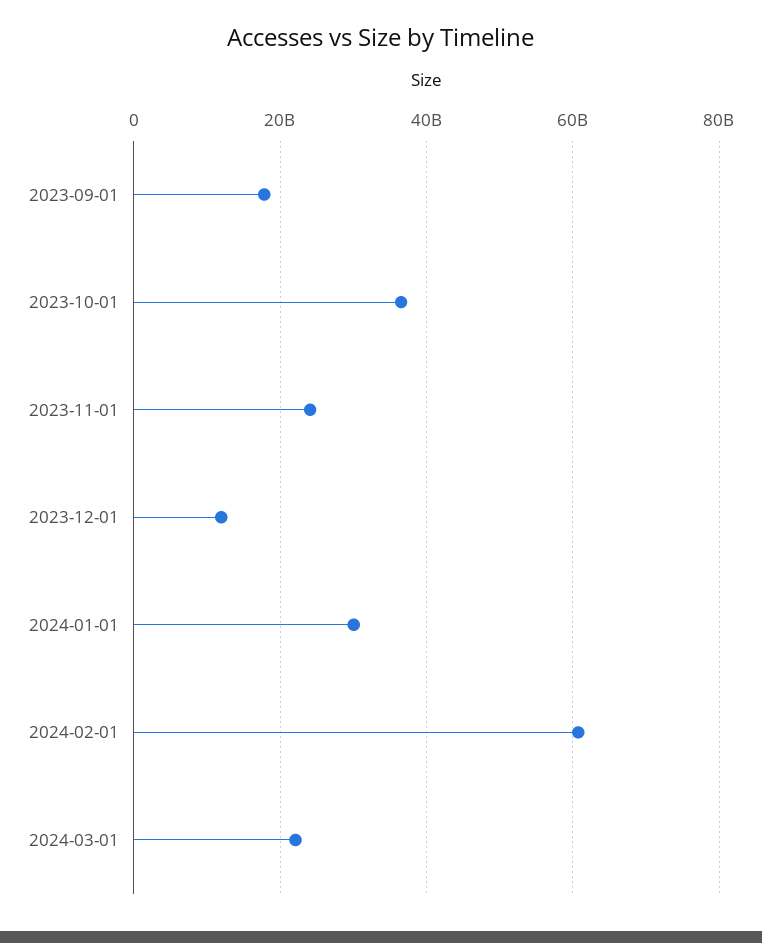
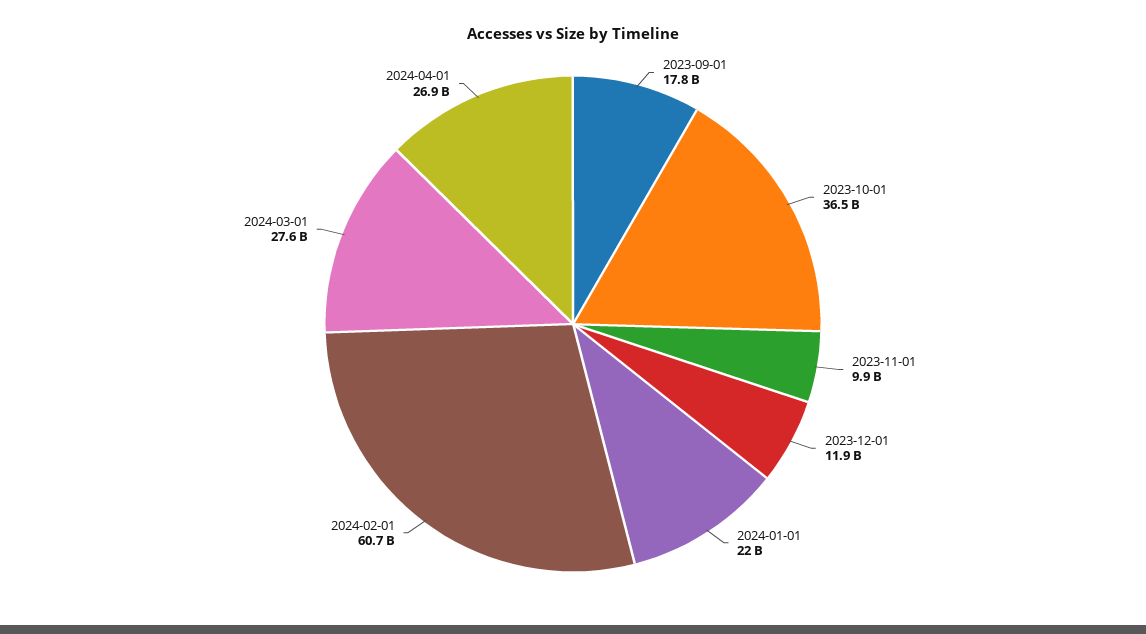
2023-11-01: 24000000000 -> 9900000000
2024-01-01: 30000000000 -> 22000000000
2024-03-01: 22000000000 -> 27600000000
2024-04-01: none -> 26900000000

